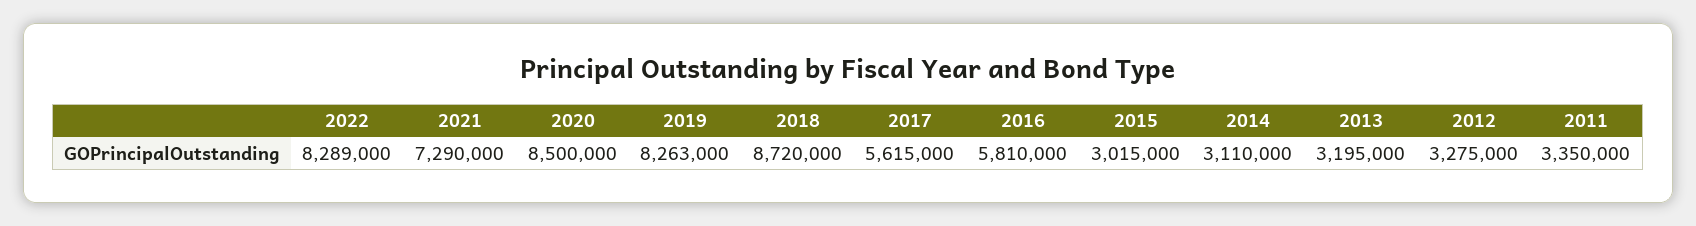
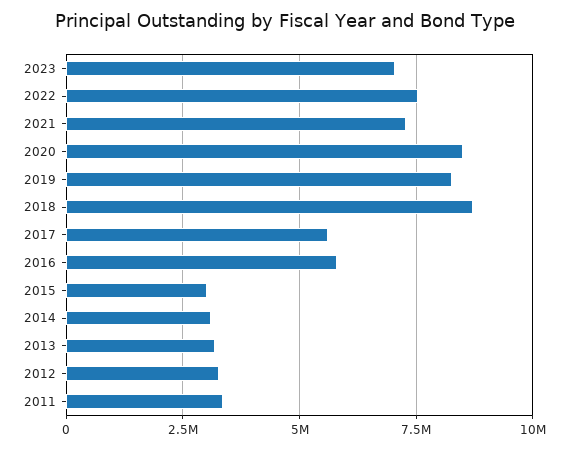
2022: 8289000 -> 7500000
2023: none -> 7000000

